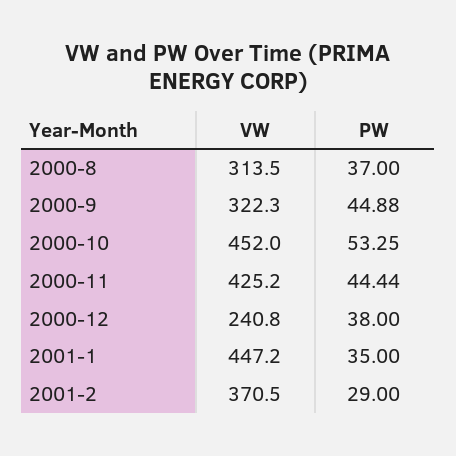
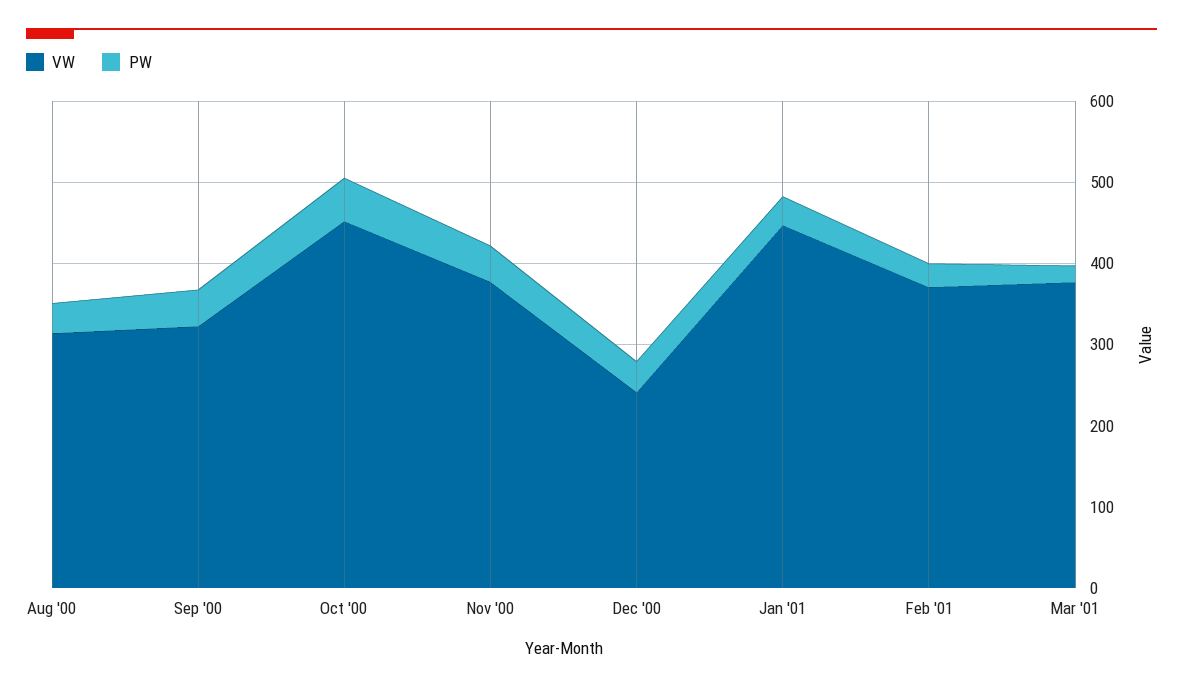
VW, 2000-11: 425.2 -> 380
VW, Mar '01: none -> 380
PW, Mar '01: none -> 20

